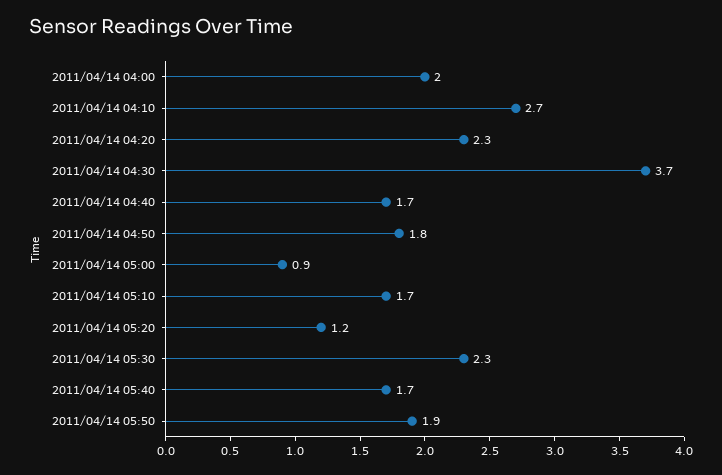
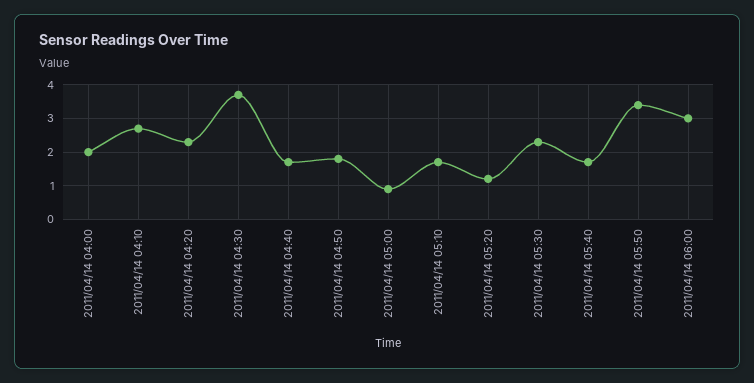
2011/04/14 05:50: 1.9 -> 3.5
2011/04/14 06:00: none -> 3

